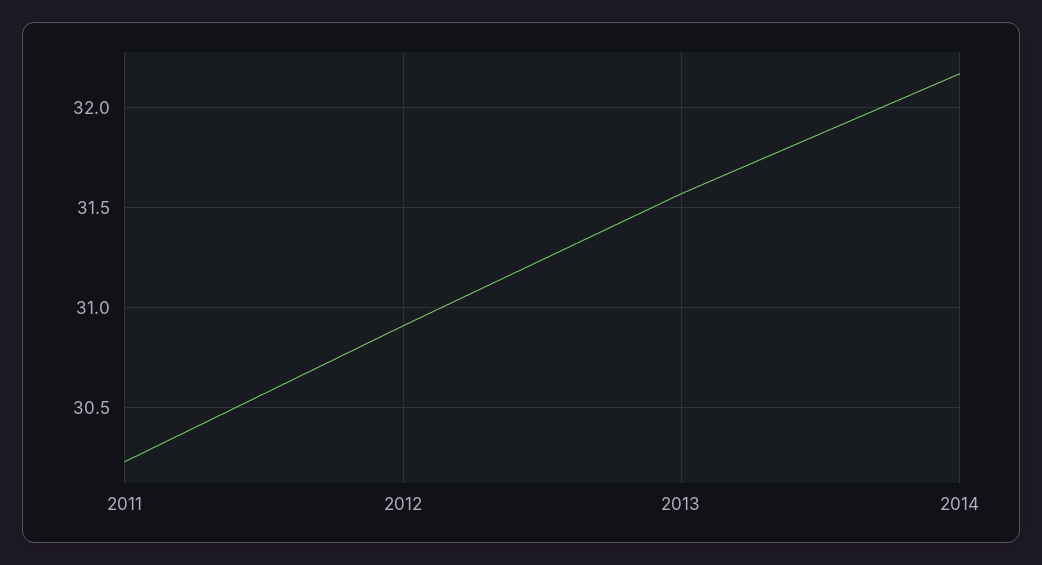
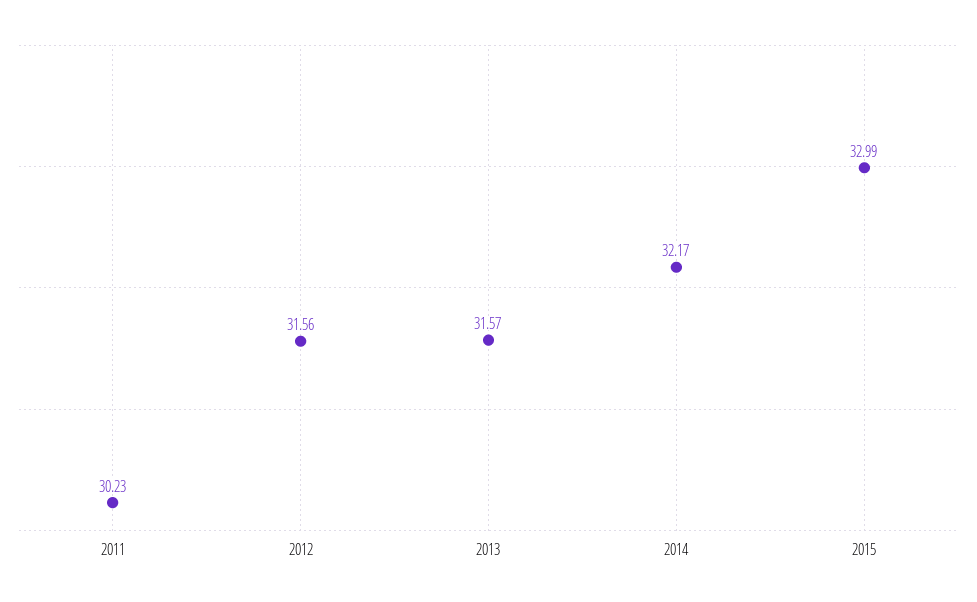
2012: 30.9 -> 31.56
2015: none -> 32.99

